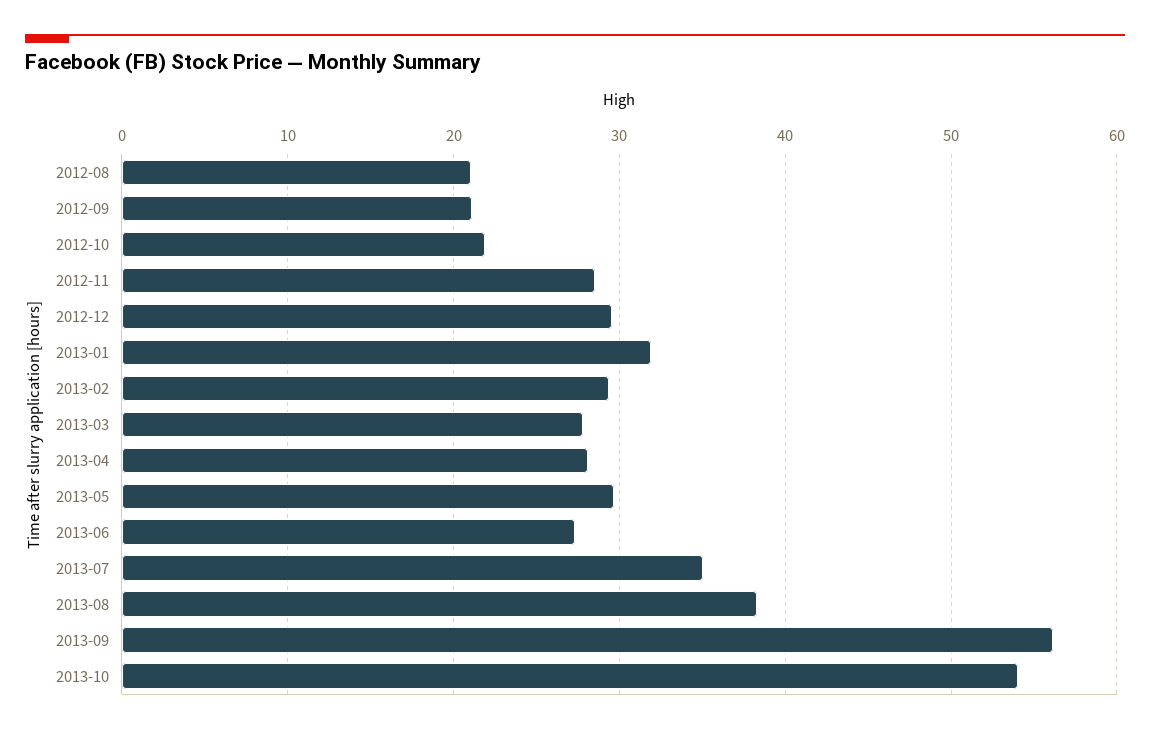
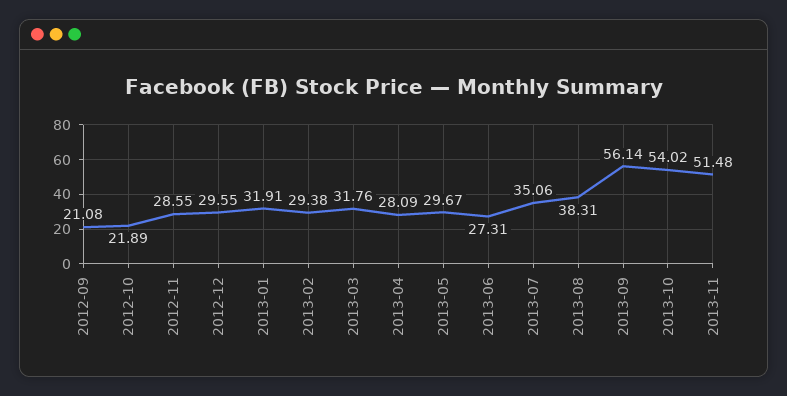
2012-08: 21 -> none
2013-03: 28 -> 31.76
2013-11: none -> 51.48

